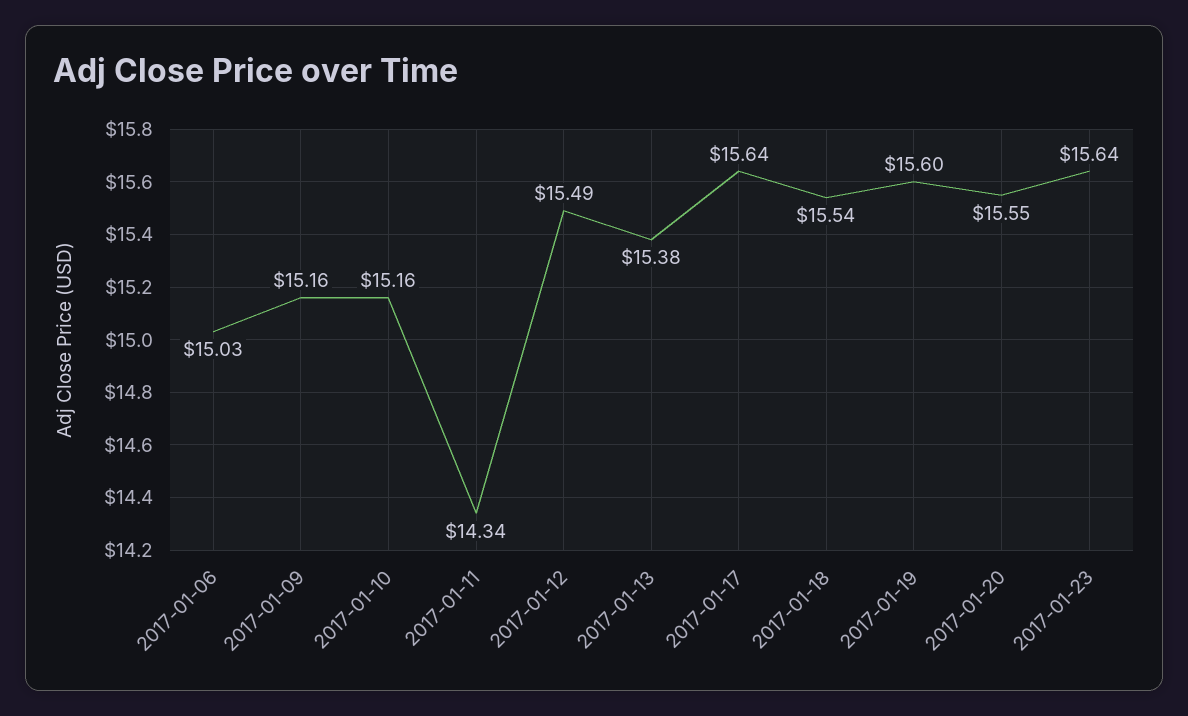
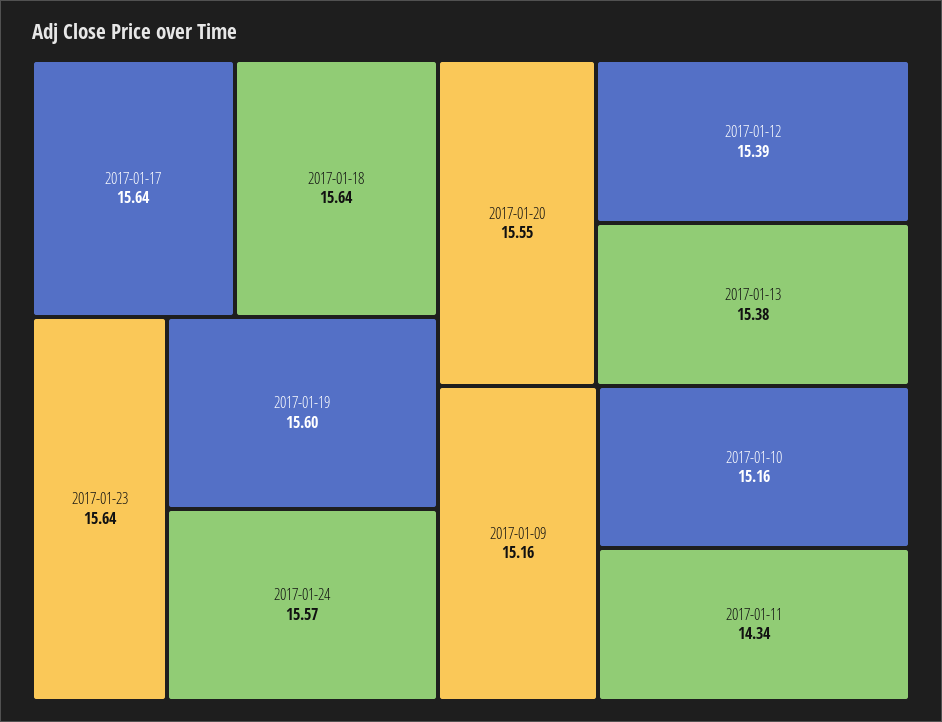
2017-01-06: 15.03 -> none
2017-01-12: 15.49 -> 15.39
2017-01-18: 15.54 -> 15.64
2017-01-24: none -> 15.57

